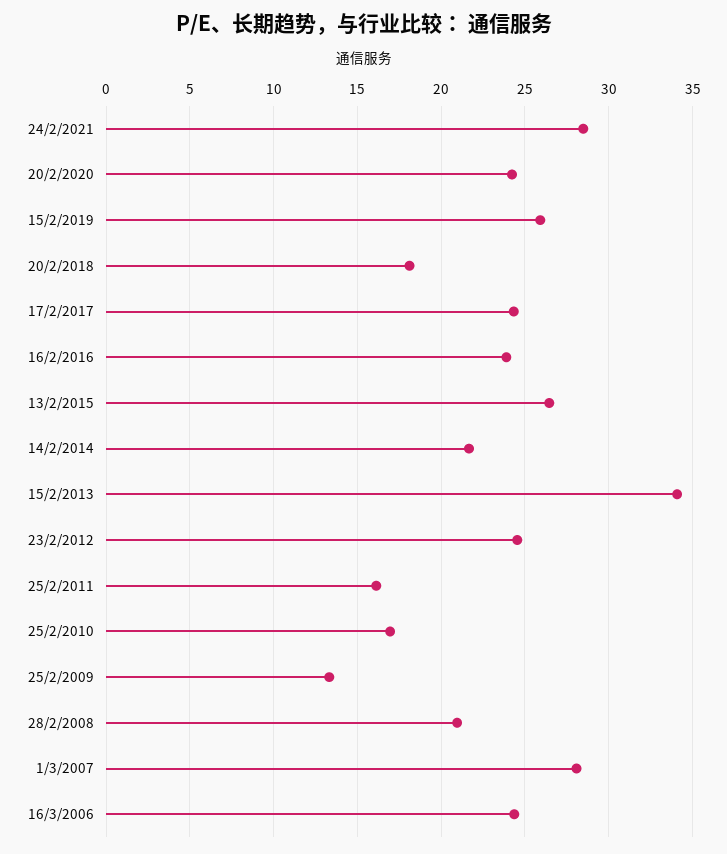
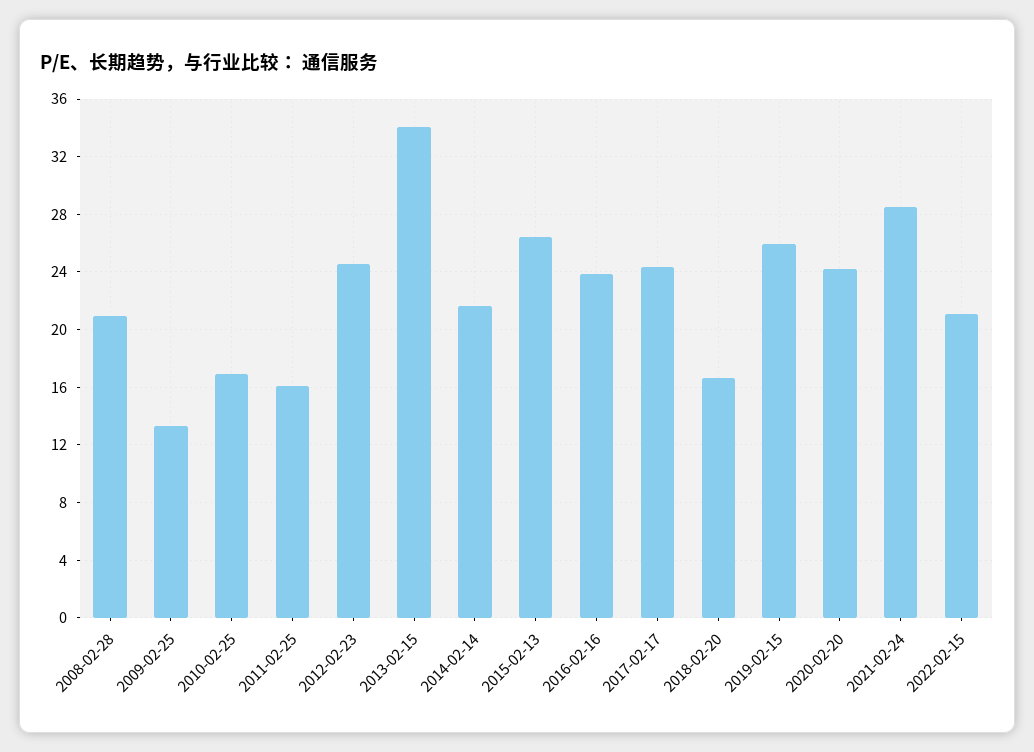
20/2/2018: 18 -> 16.5
1/3/2007: 28 -> none
16/3/2006: 24.5 -> none
2022-02-15: none -> 21

